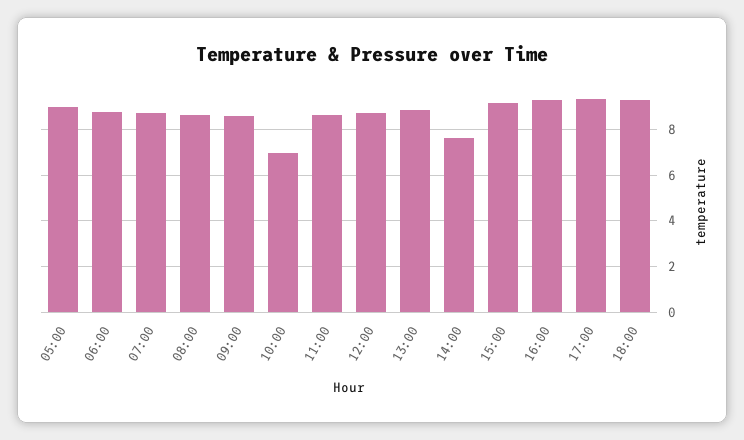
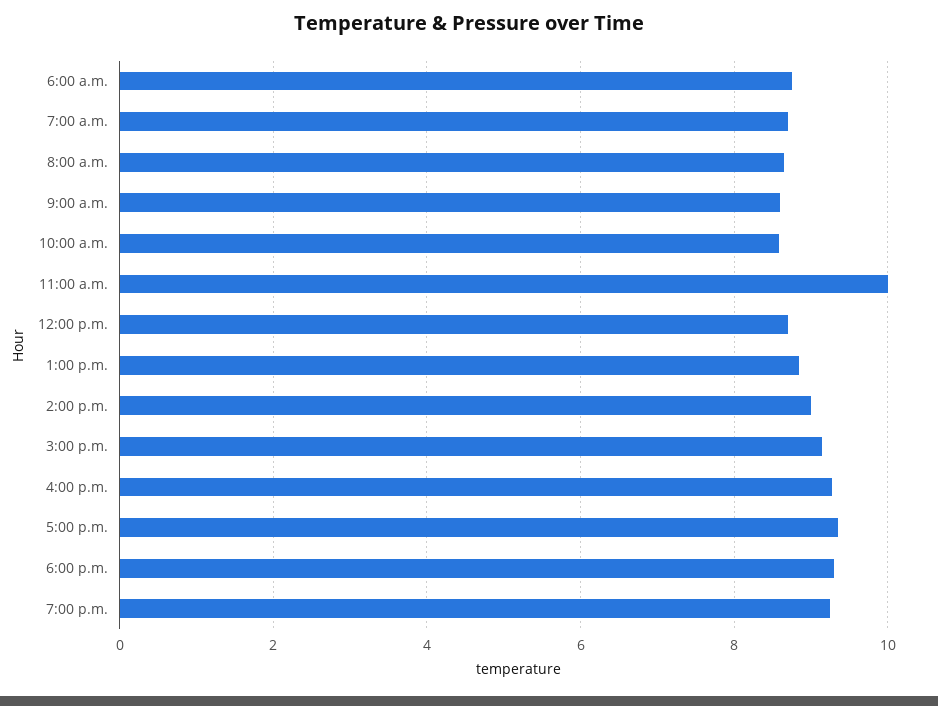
05:00: 9 -> none
10:00: 7 -> 8.6
11:00: 8.5 -> 10
14:00: 7.5 -> 9
7:00 p.m.: none -> 9.2

